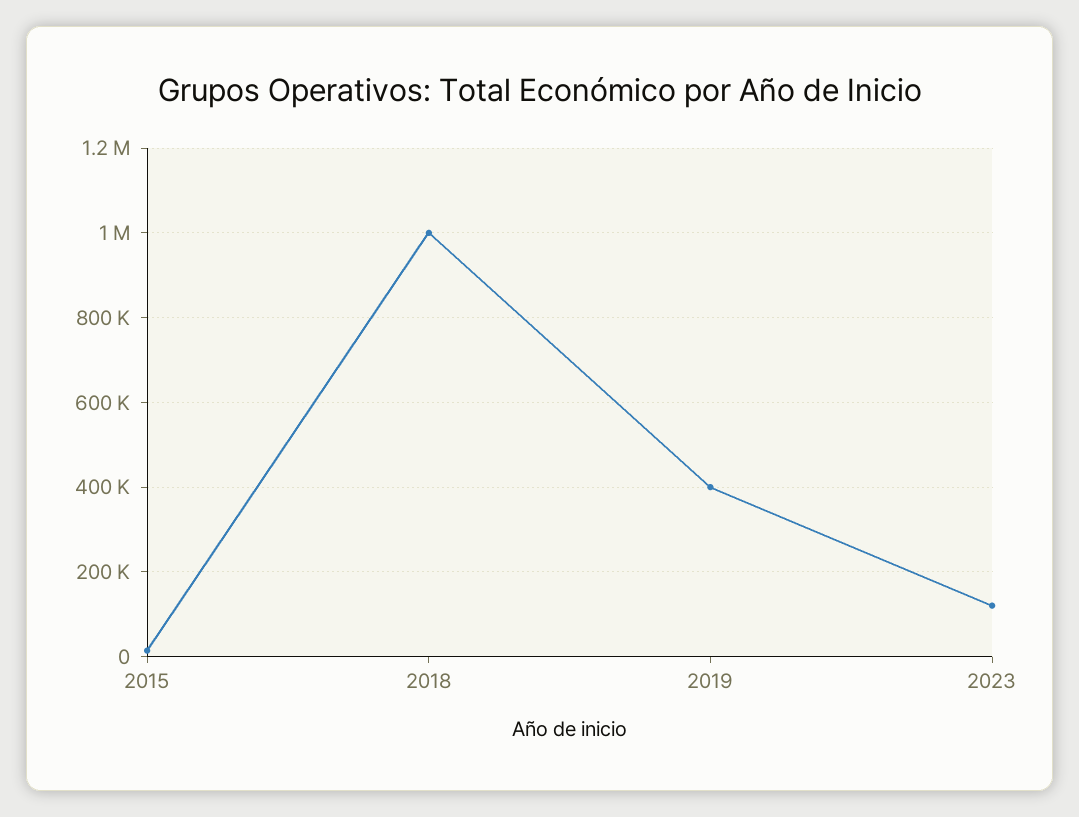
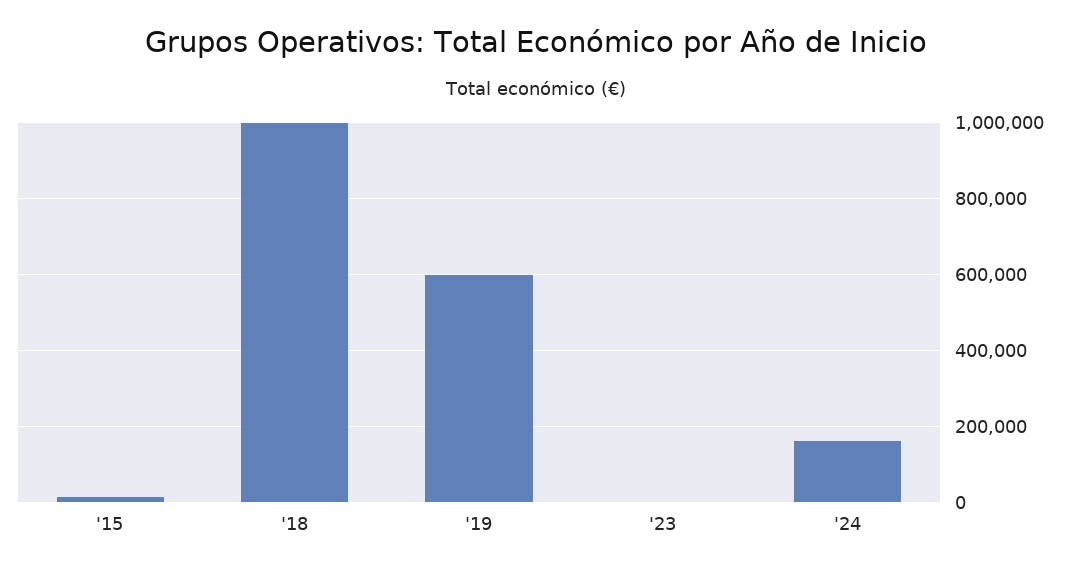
2019: 400000 -> 600000
2023: 120000 -> 0
'24: none -> 160000

